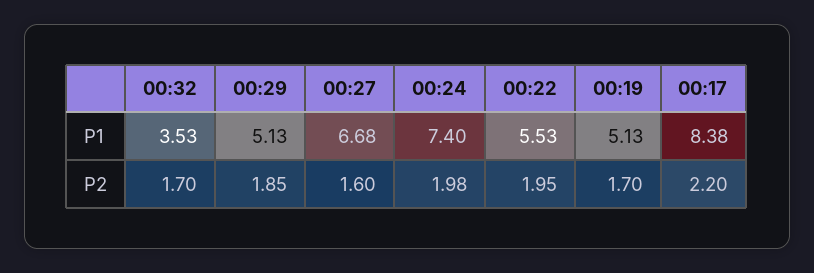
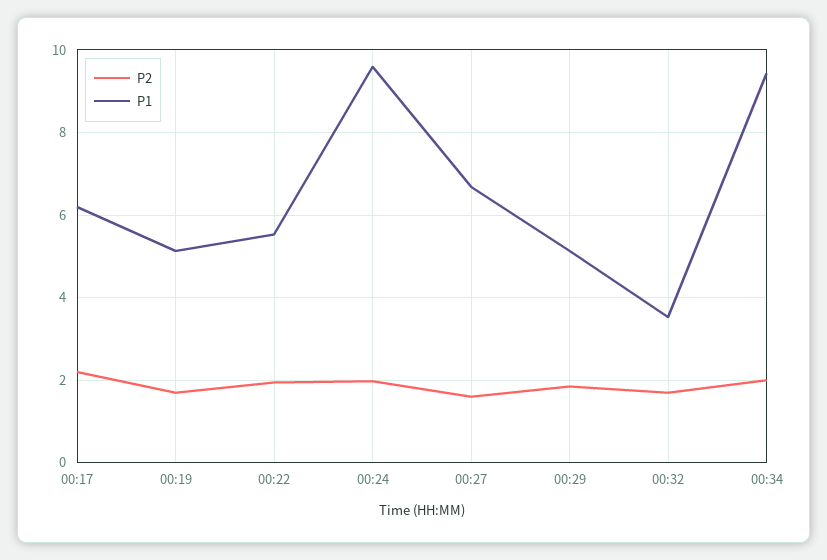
P1, 00:24: 7.4 -> 9.6
P1, 00:17: 8.38 -> 6.2
P2, 00:34: none -> 2
P1, 00:34: none -> 9.4

